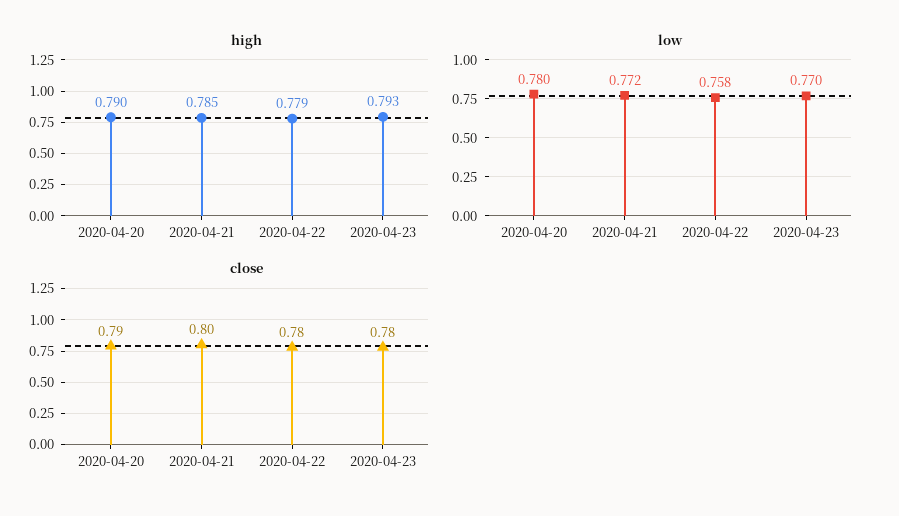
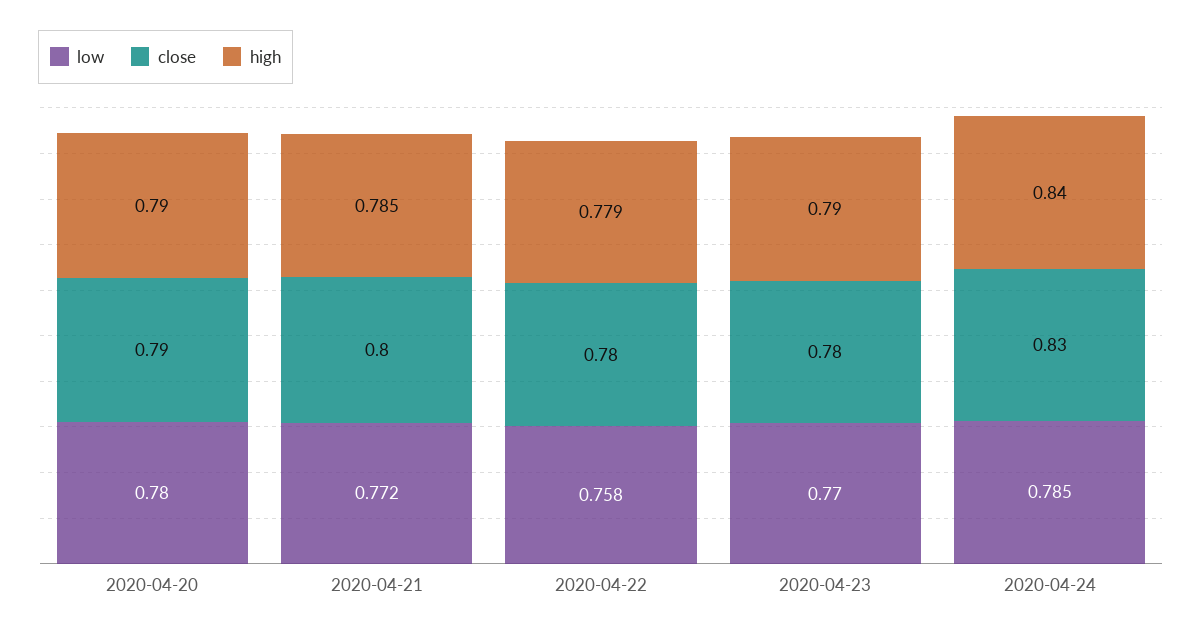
high, 2020-04-23: 0.793 -> 0.79
low, 2020-04-24: none -> 0.785
close, 2020-04-24: none -> 0.83
high, 2020-04-24: none -> 0.84

